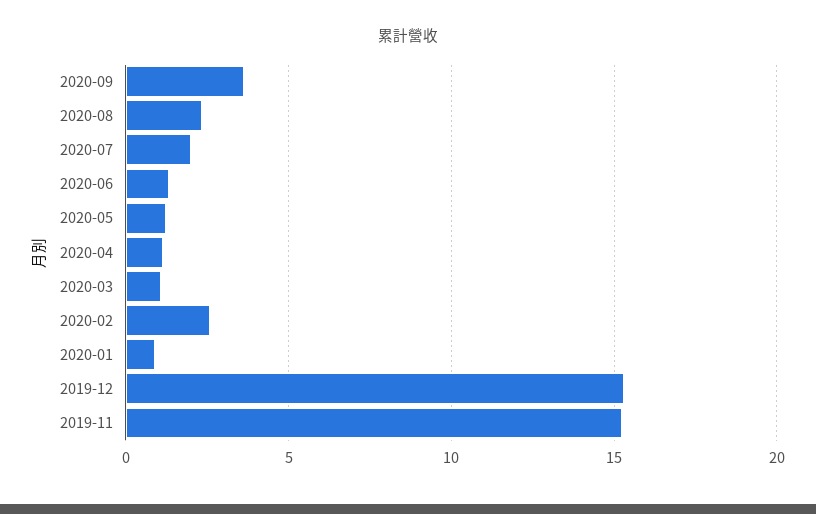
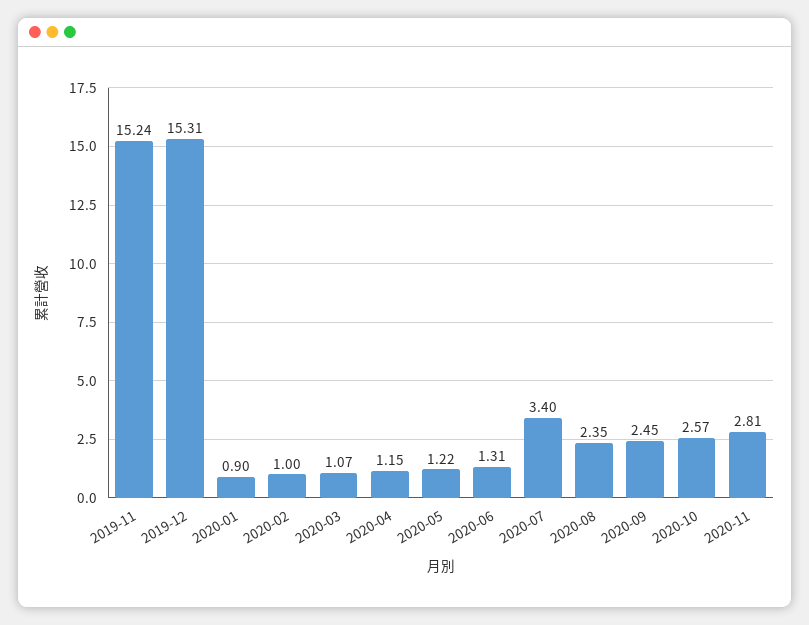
2020-09: 3.5 -> 2.45
2020-07: 2 -> 3.4
2020-02: 2.5 -> 1
2020-10: none -> 2.57
2020-11: none -> 2.81

